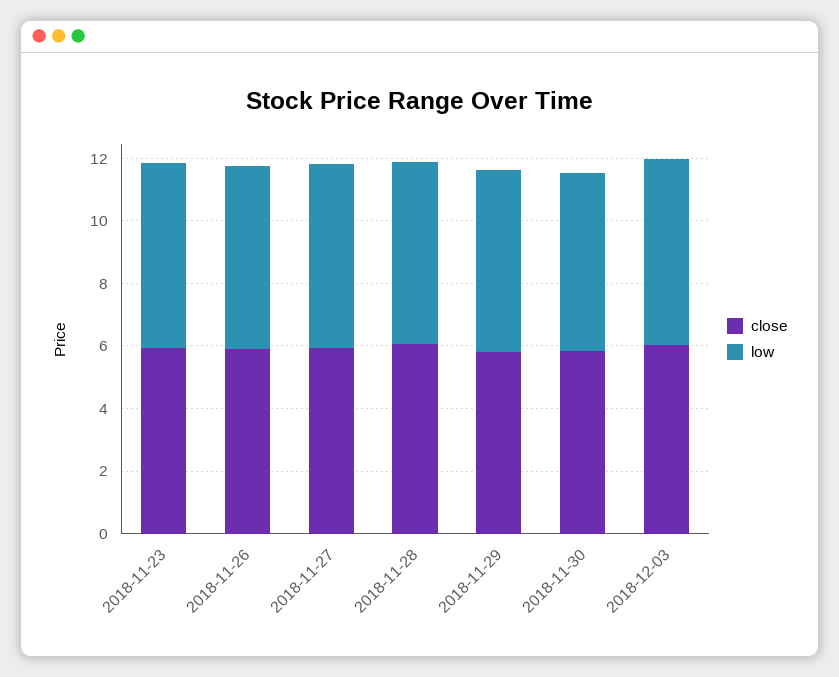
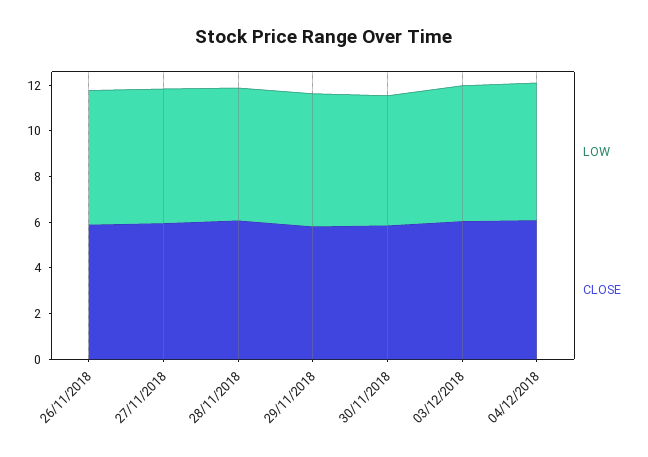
close, 2018-11-23: 6 -> none
low, 2018-11-23: 6 -> none
low, 04/12/2018: none -> 6
close, 04/12/2018: none -> 6

